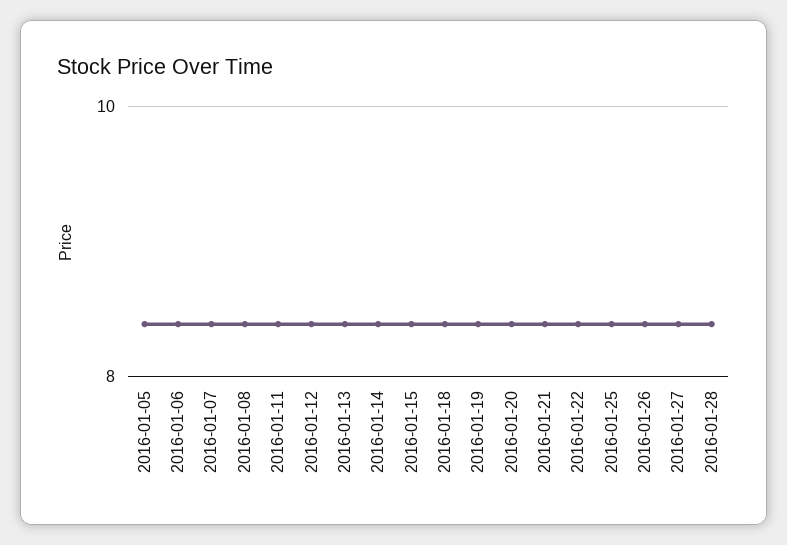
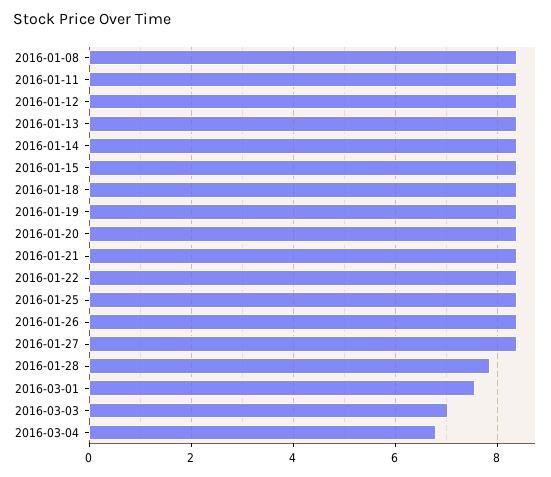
2016-01-05: 8.4 -> none
2016-01-06: 8.4 -> none
2016-01-07: 8.4 -> none
2016-01-28: 8.4 -> 7.8
2016-03-01: none -> 7.6
2016-03-03: none -> 7
2016-03-04: none -> 6.8

